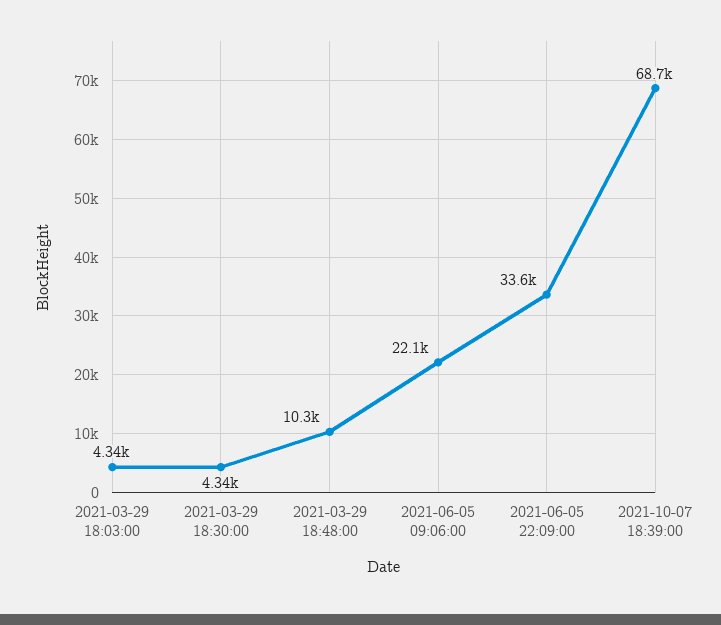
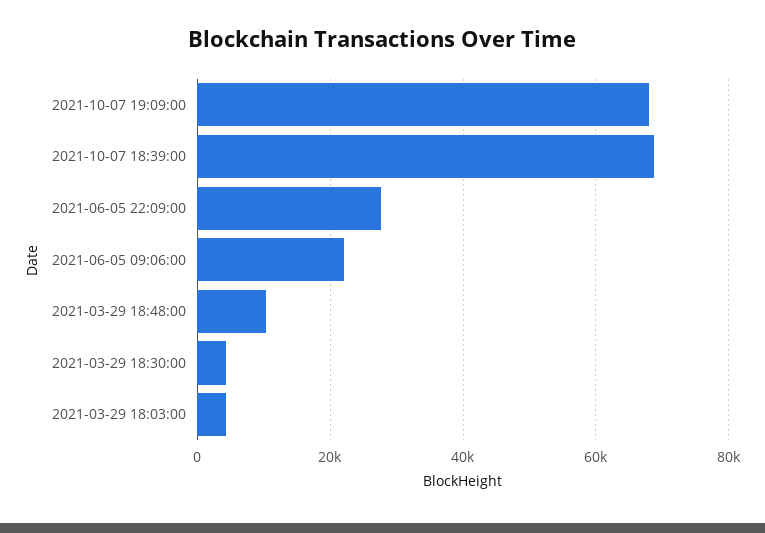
2021-06-05 22:09:00: 33600 -> 28000
2021-10-07 19:09:00: none -> 68000

